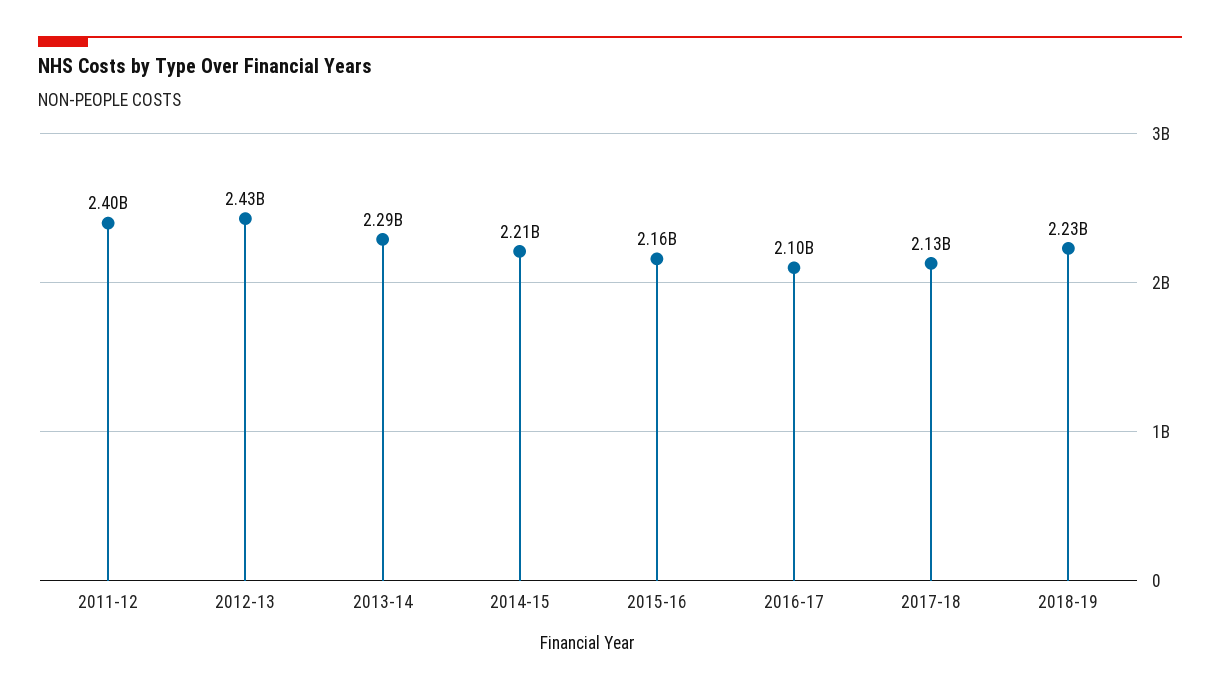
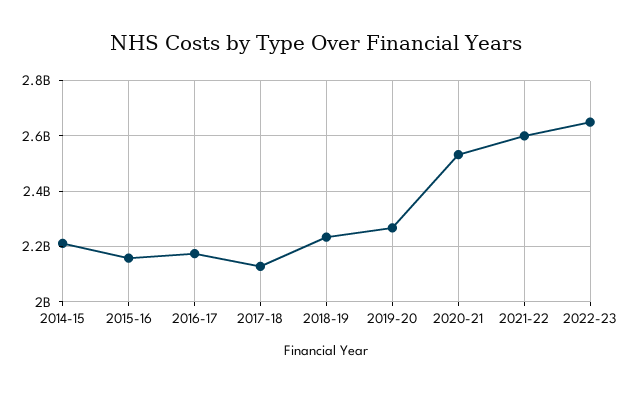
2011-12: 2400000000 -> none
2012-13: 2430000000 -> none
2013-14: 2290000000 -> none
2016-17: 2100000000 -> 2175000000
2019-20: none -> 2275000000
2020-21: none -> 2525000000
2021-22: none -> 2600000000
2022-23: none -> 2650000000

